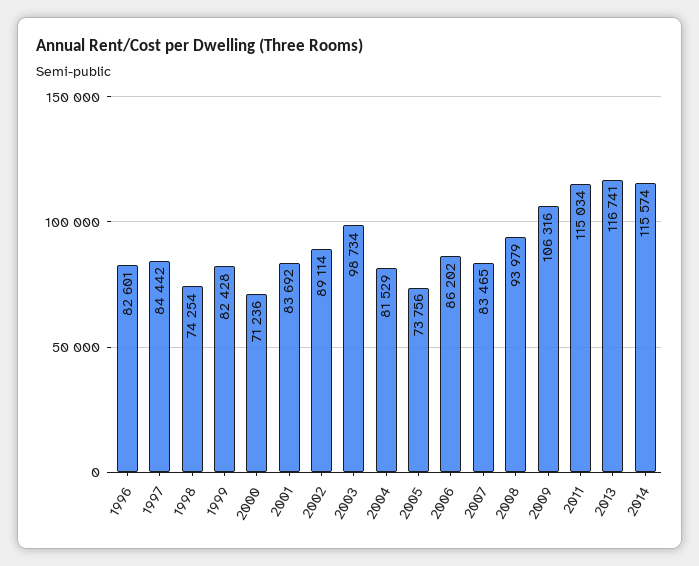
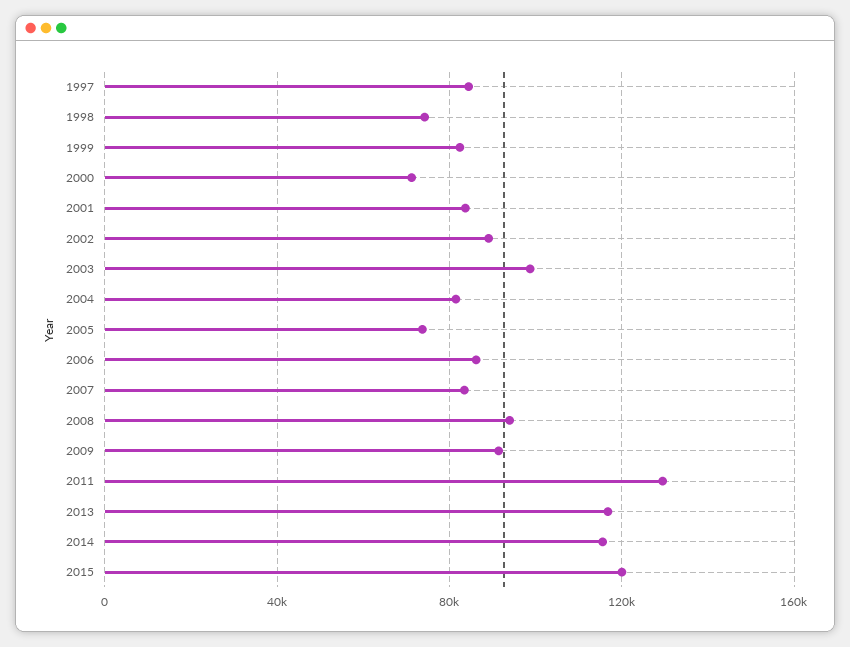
1996: 82601 -> none
2009: 106316 -> 90000
2011: 115034 -> 130000
2015: none -> 120000

